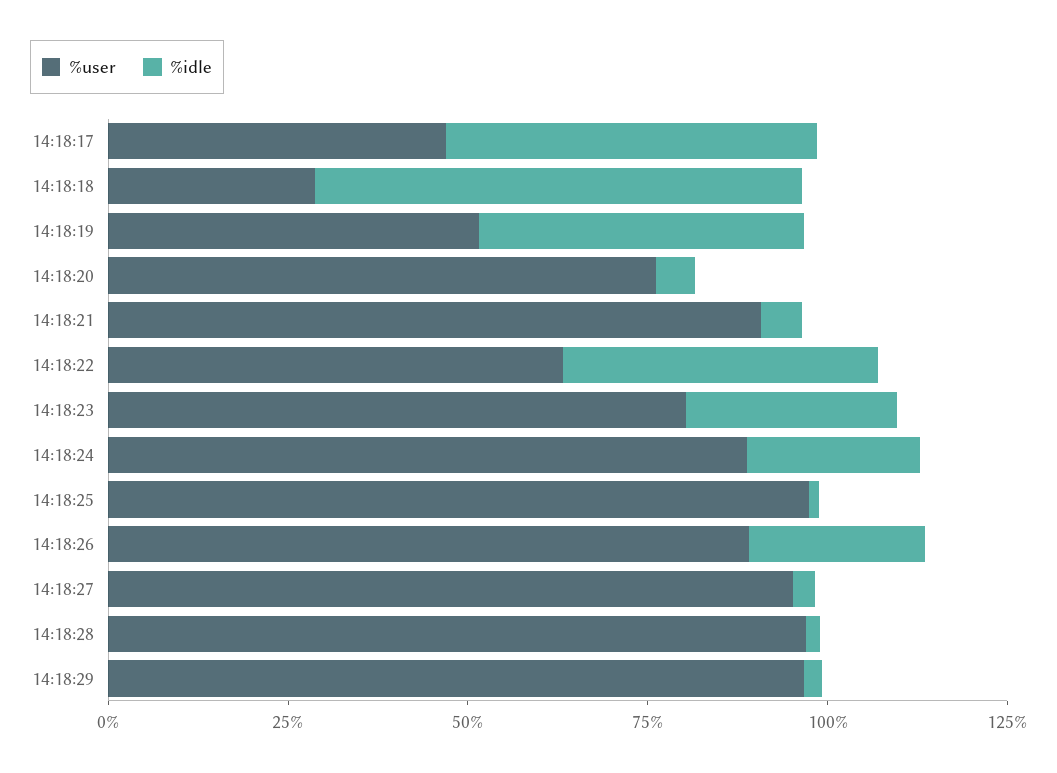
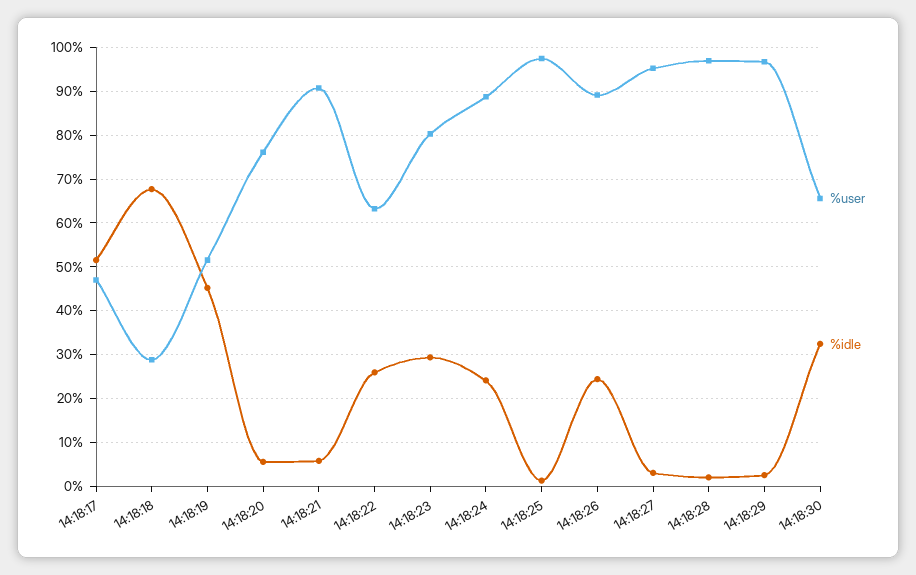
%idle, 14:18:22: 45 -> 26
%user, 14:18:30: none -> 66
%idle, 14:18:30: none -> 32

